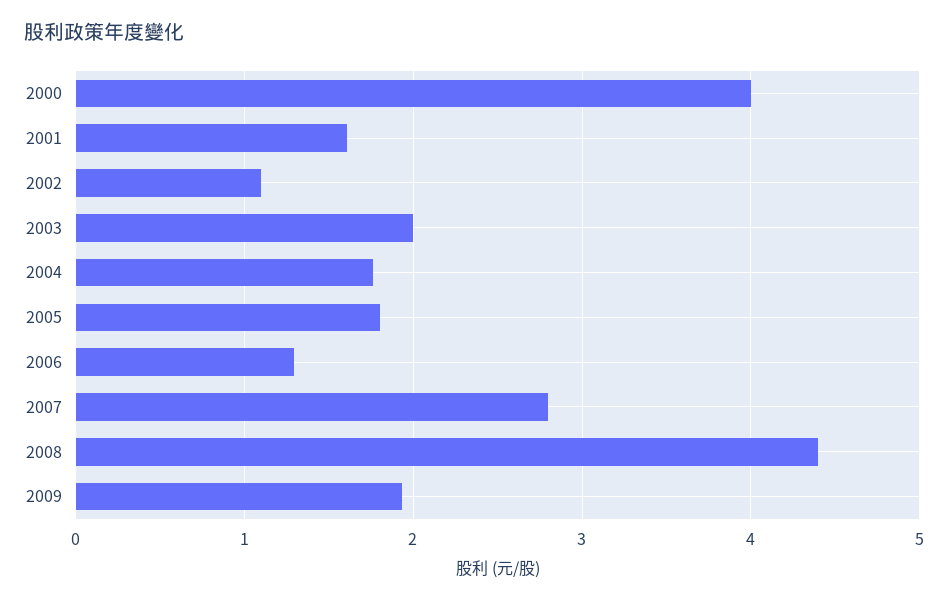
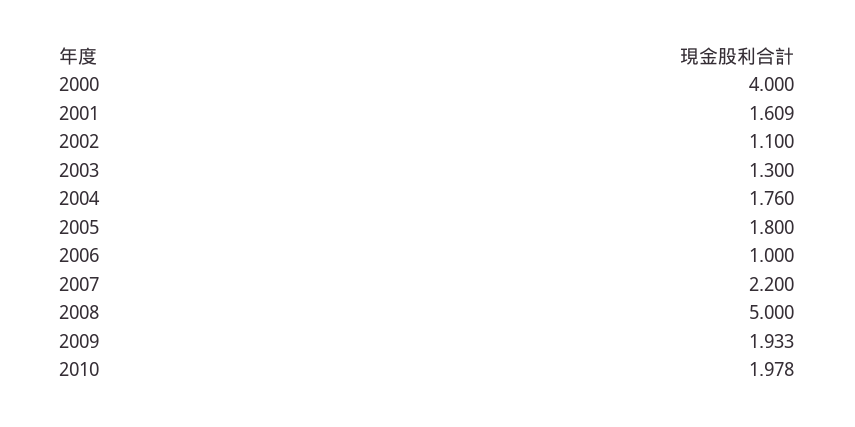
2003: 2 -> 1.3
2006: 1.3 -> 1
2007: 2.8 -> 2.2
2008: 4.4 -> 5
2010: none -> 1.978

